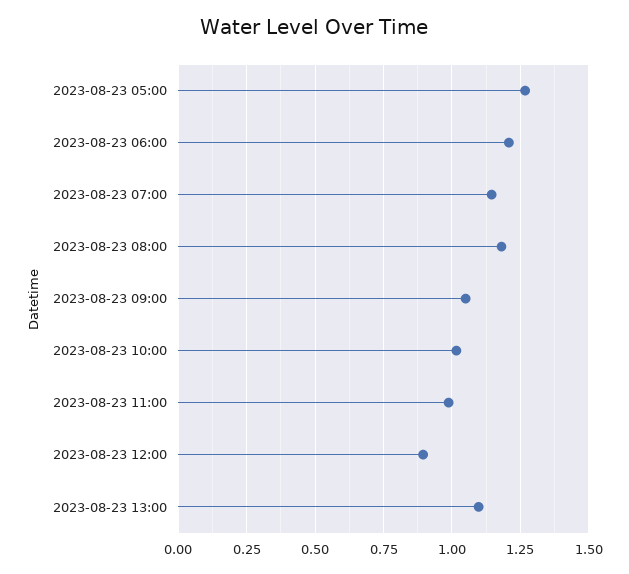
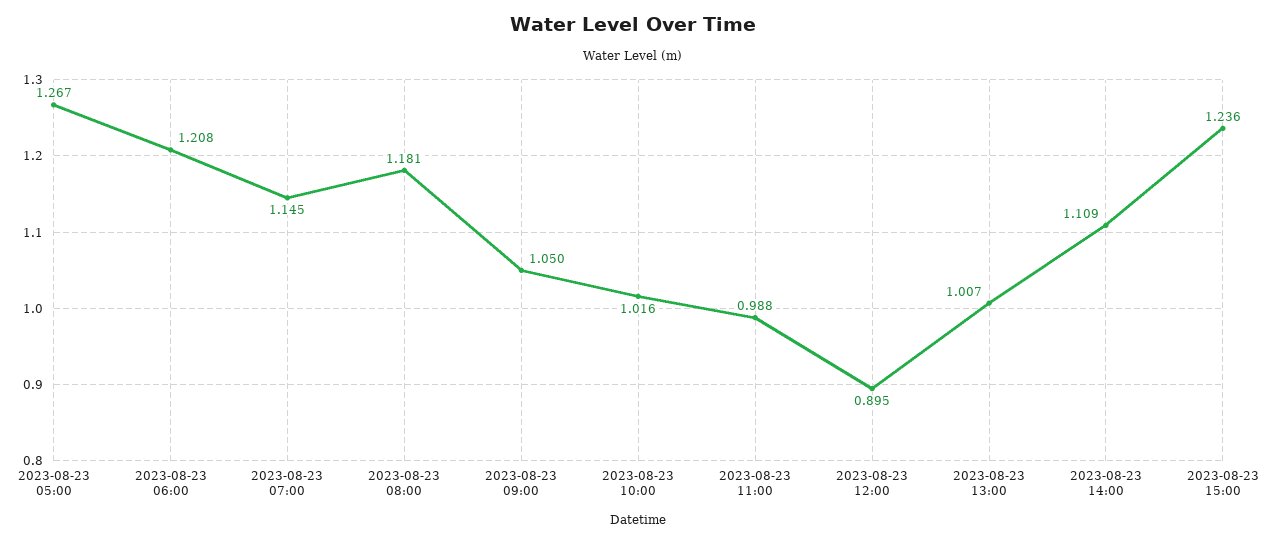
2023-08-23 13:00: 1.1 -> 1.007
2023-08-23 14:00: none -> 1.109
2023-08-23 15:00: none -> 1.236

